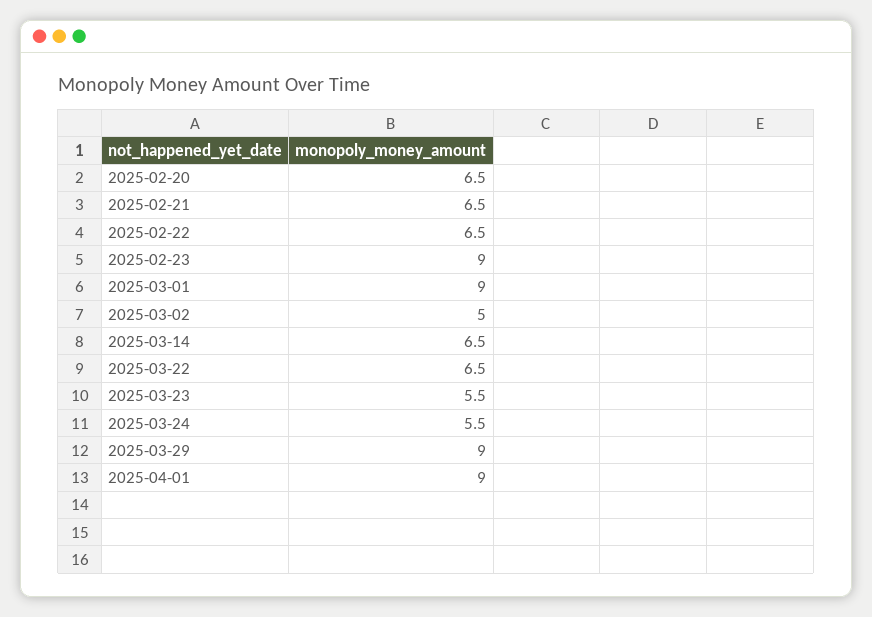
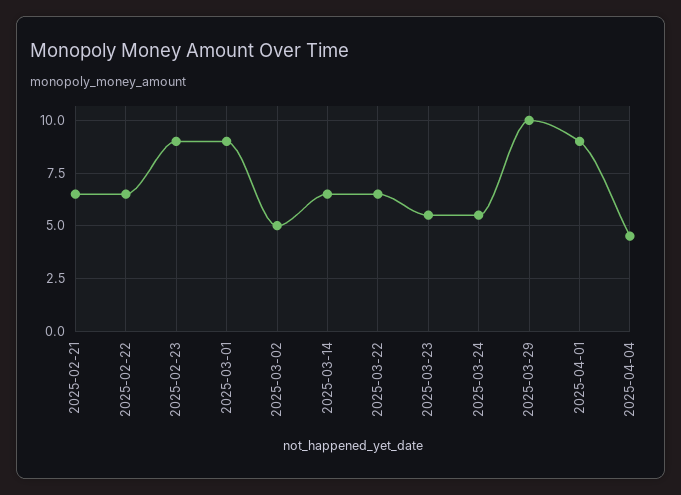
2025-02-20: 6.5 -> none
2025-03-29: 9 -> 10
2025-04-04: none -> 4.5

